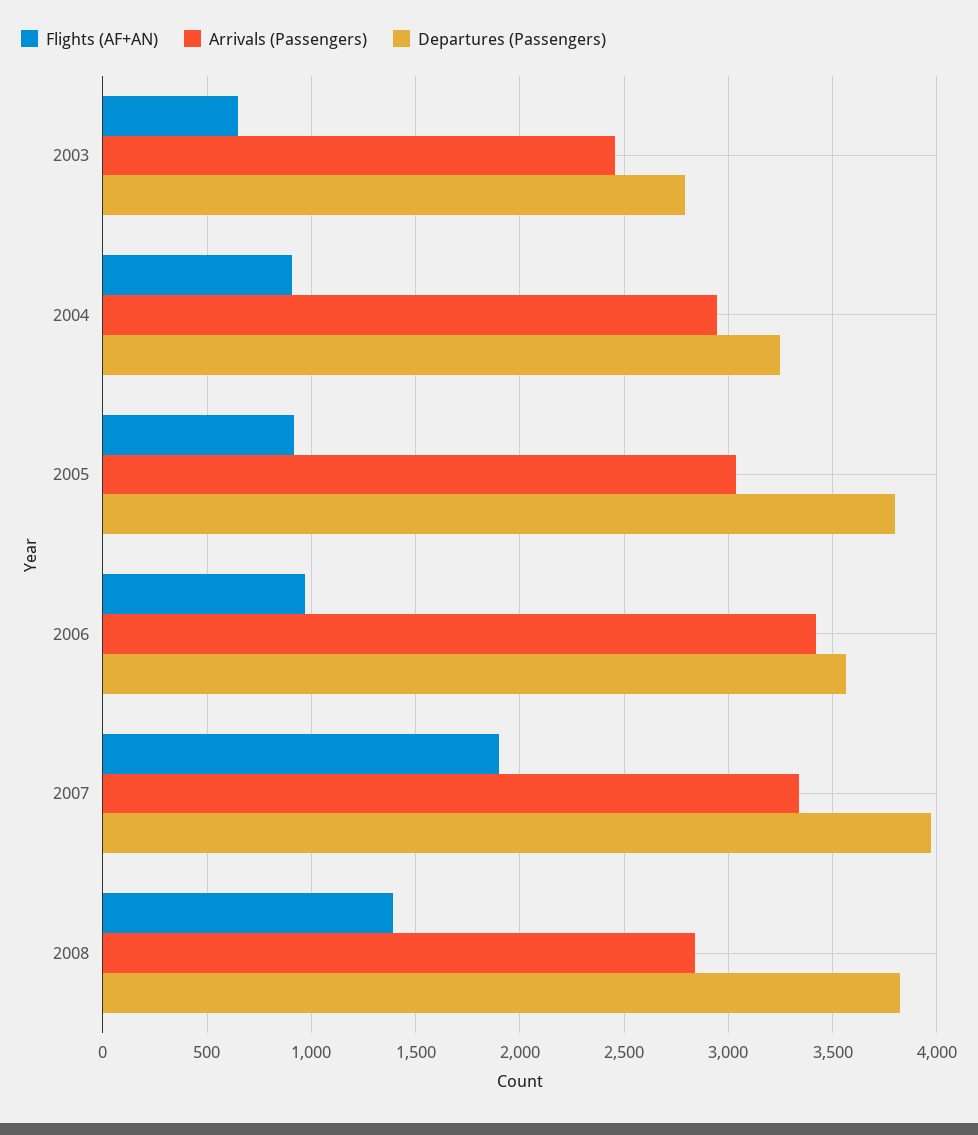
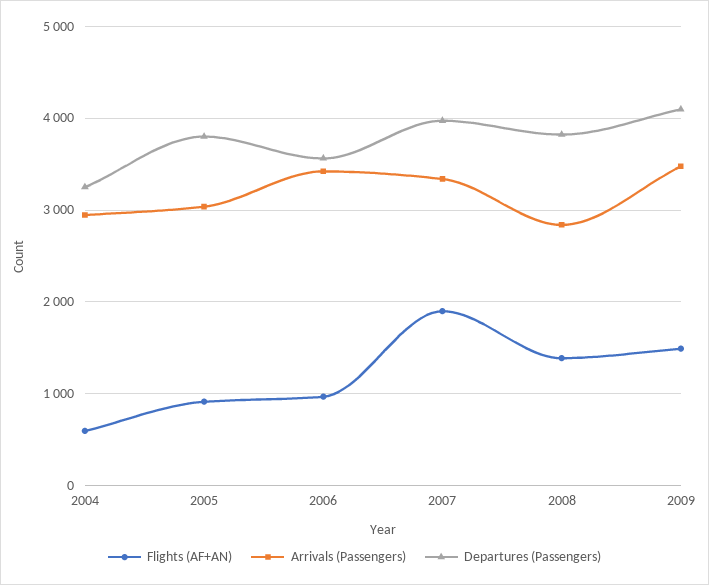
Flights (AF+AN), 2003: 650 -> none
Arrivals (Passengers), 2003: 2450 -> none
Departures (Passengers), 2003: 2800 -> none
Flights (AF+AN), 2004: 900 -> 600
Flights (AF+AN), 2009: none -> 1500
Arrivals (Passengers), 2009: none -> 3500
Departures (Passengers), 2009: none -> 4100

